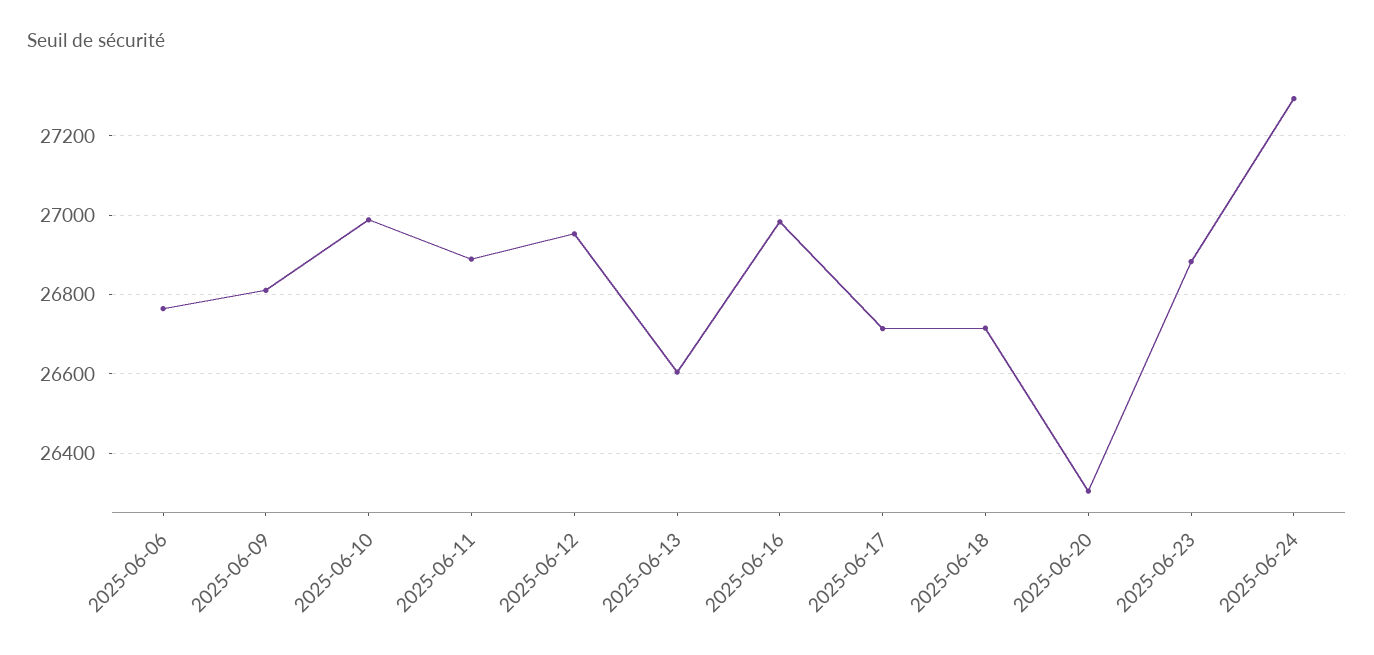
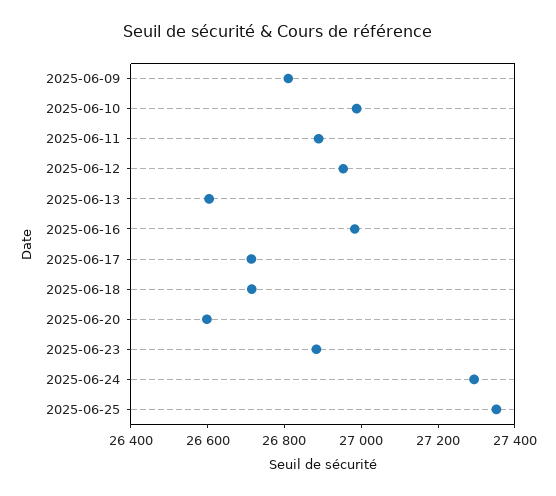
2025-06-06: 26760 -> none
2025-06-20: 26300 -> 26600
2025-06-25: none -> 27350

